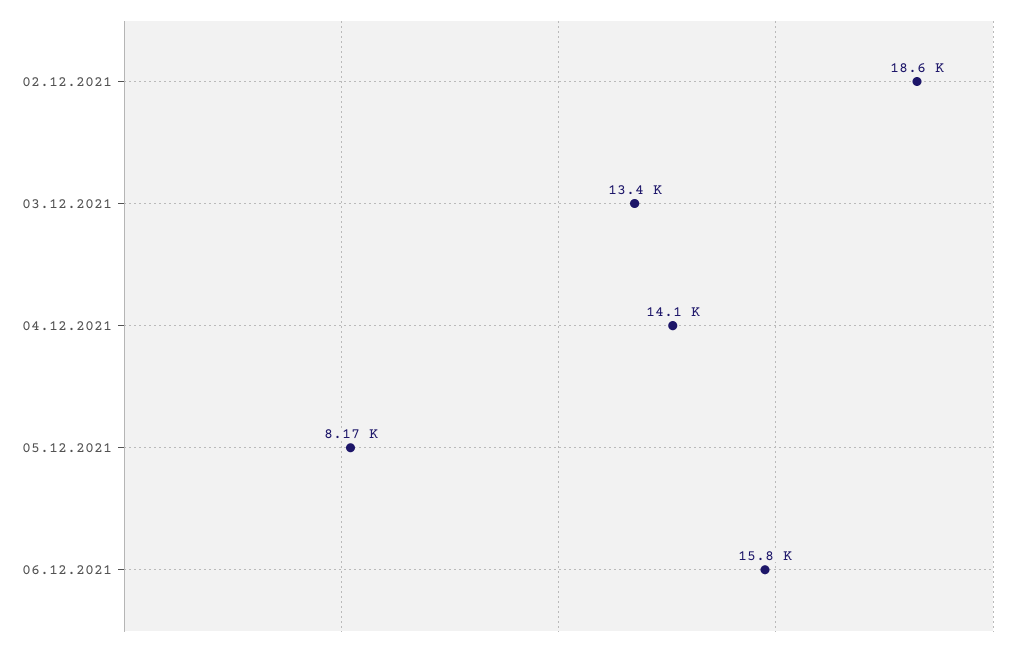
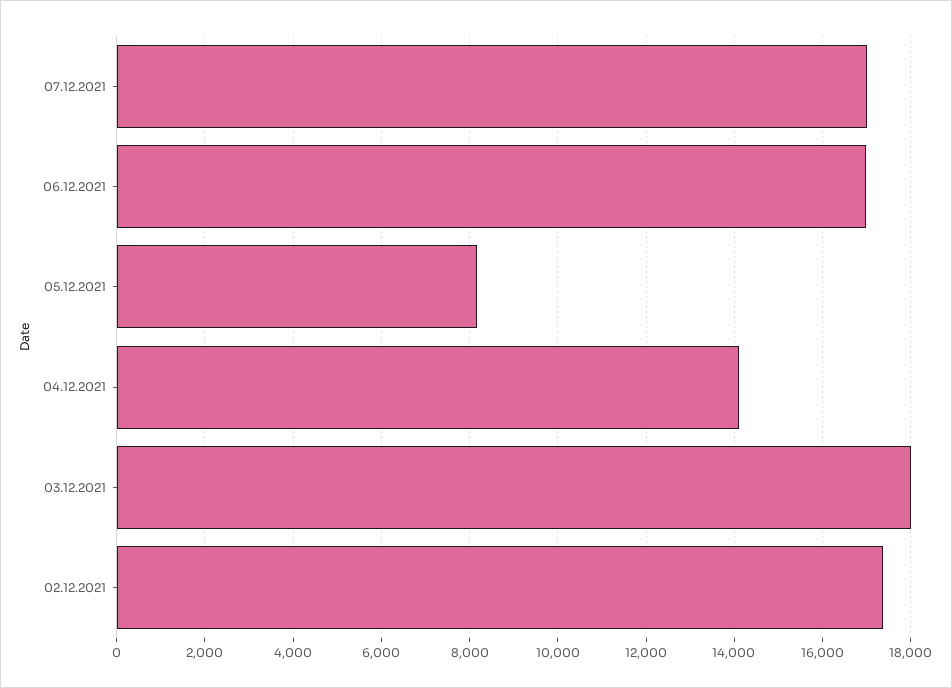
02.12.2021: 18600 -> 17400
03.12.2021: 13400 -> 18000
06.12.2021: 15800 -> 17000
07.12.2021: none -> 17000

